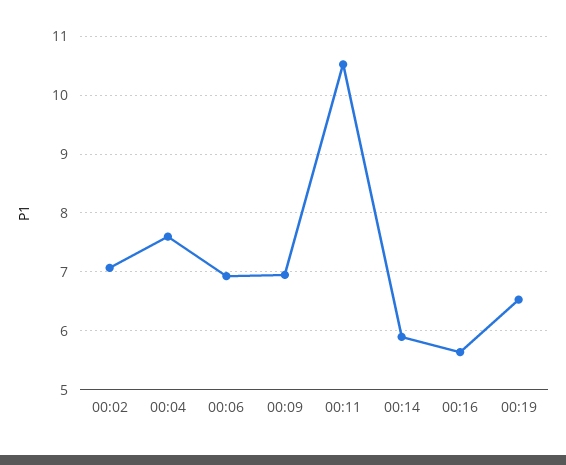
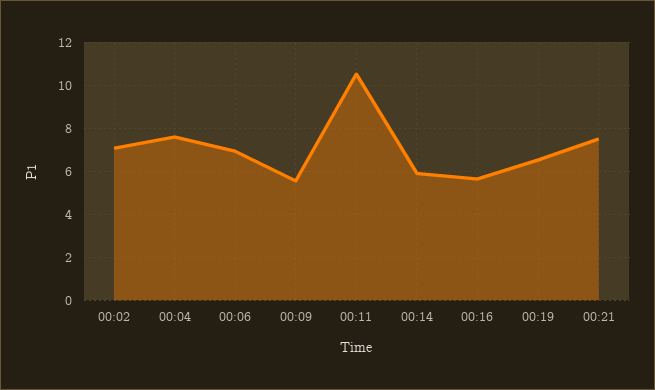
00:09: 7 -> 5.5
00:21: none -> 7.5

